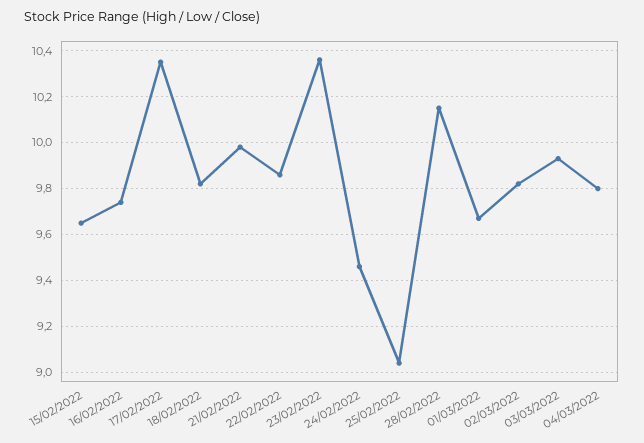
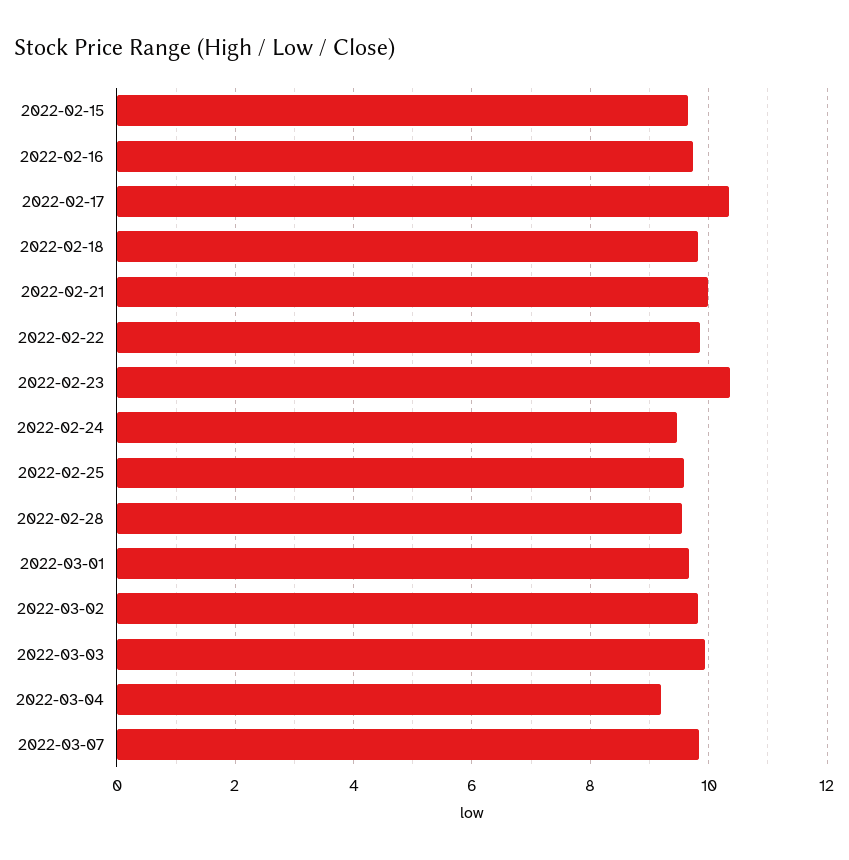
25/02/2022: 9.05 -> 9.6
28/02/2022: 10.15 -> 9.6
04/03/2022: 9.8 -> 9.2
2022-03-07: none -> 9.8

